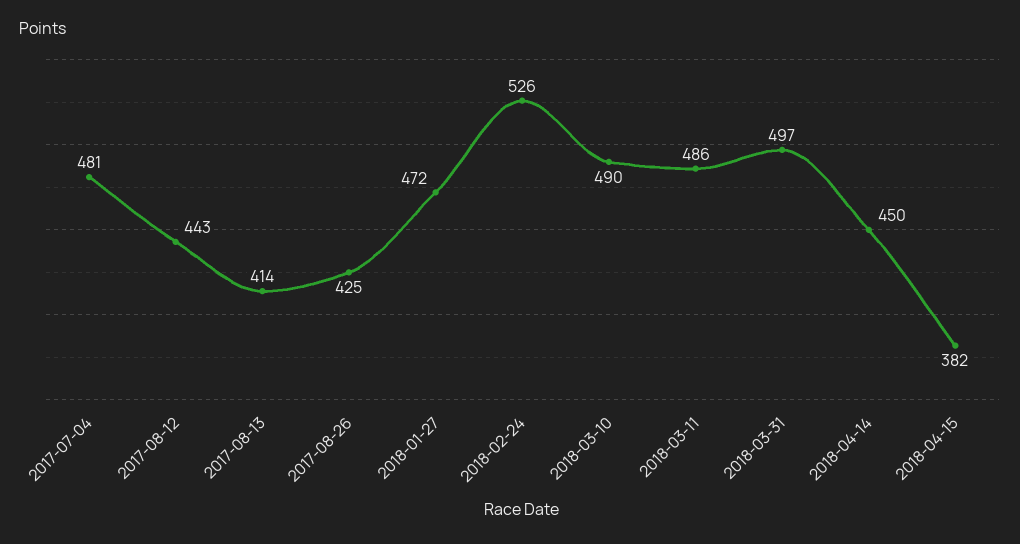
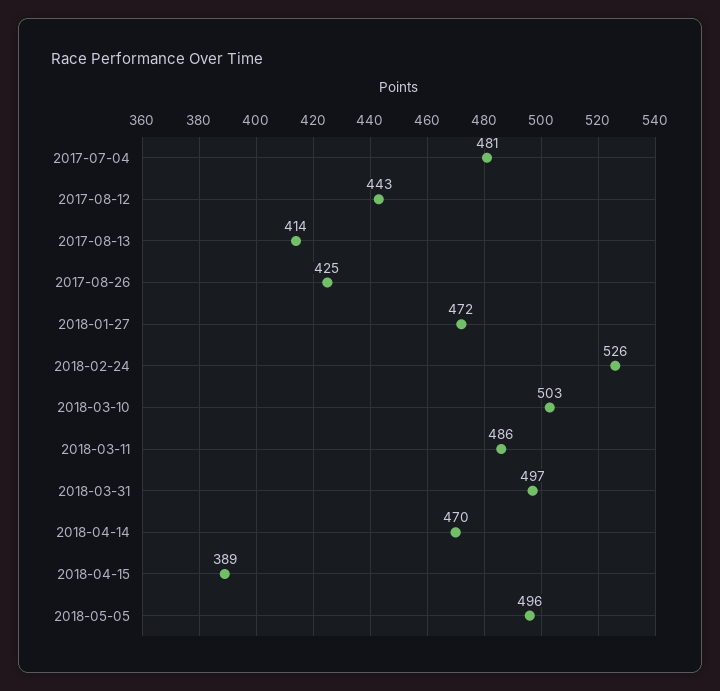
2018-03-10: 490 -> 503
2018-04-14: 450 -> 470
2018-04-15: 382 -> 389
2018-05-05: none -> 496

